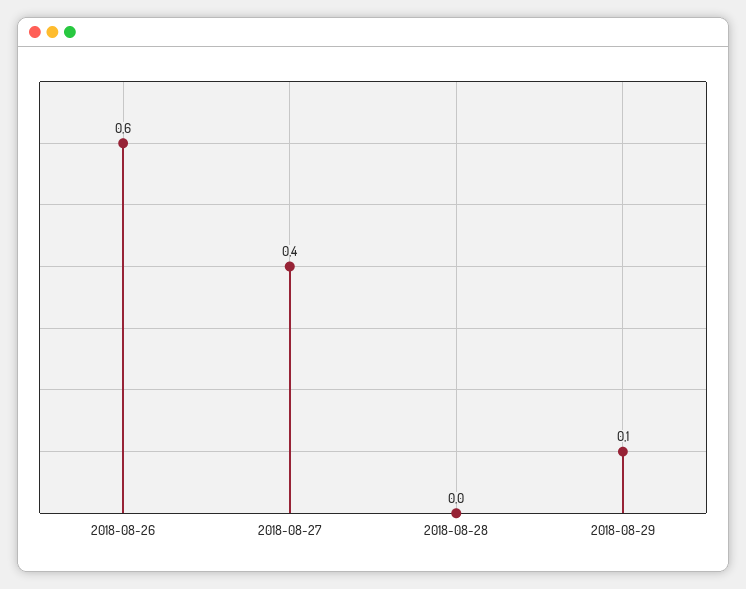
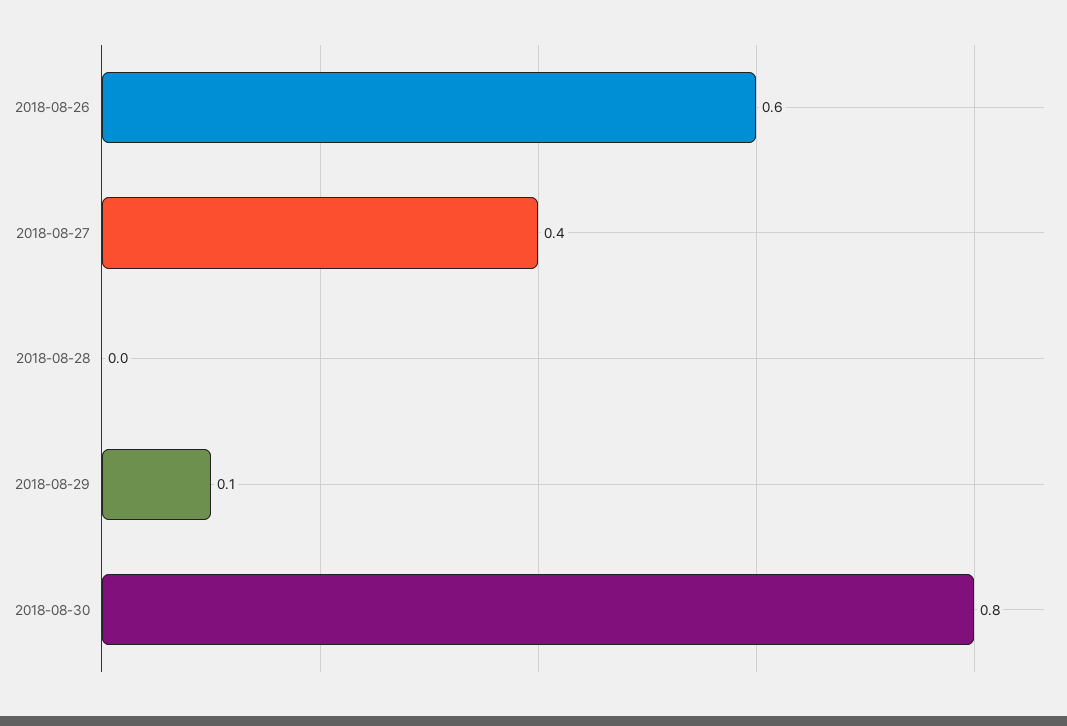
2018-08-30: none -> 0.8

